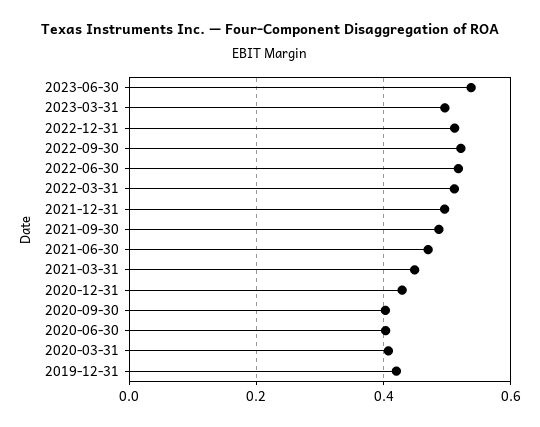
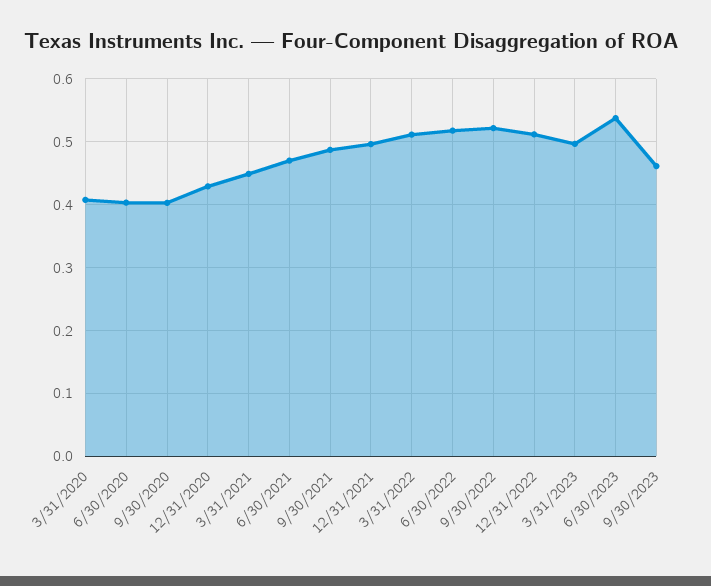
2019-12-31: 0.42 -> none
9/30/2023: none -> 0.46

